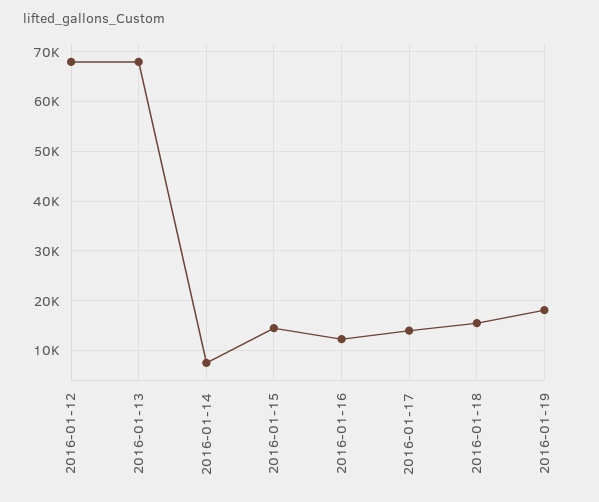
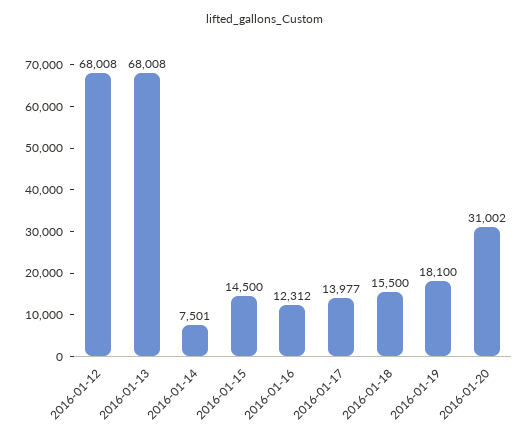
2016-01-20: none -> 31002

